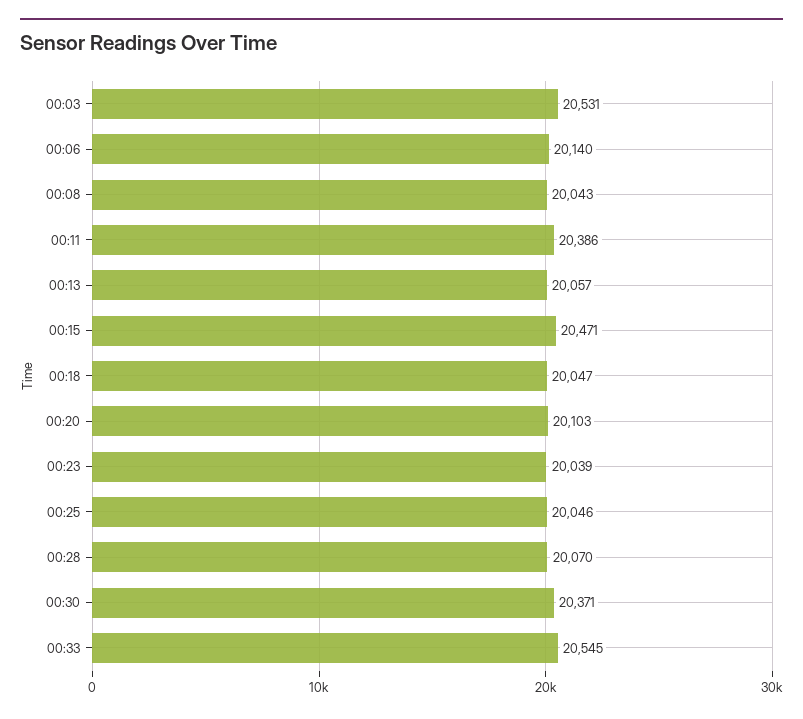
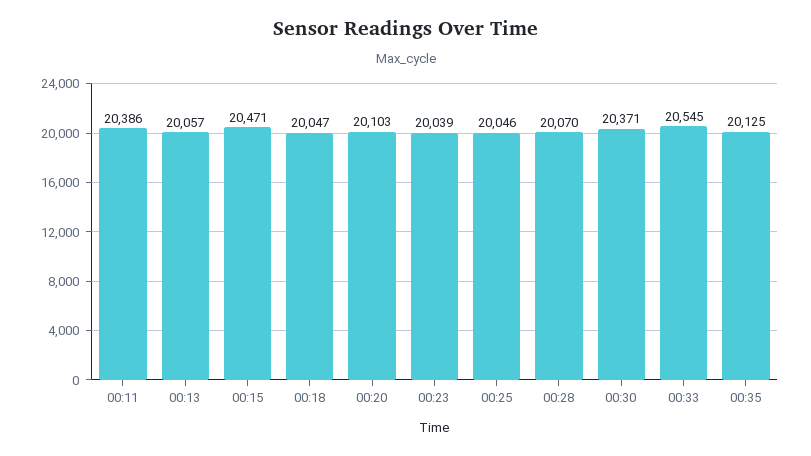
00:03: 20531 -> none
00:06: 20140 -> none
00:08: 20043 -> none
00:35: none -> 20125

